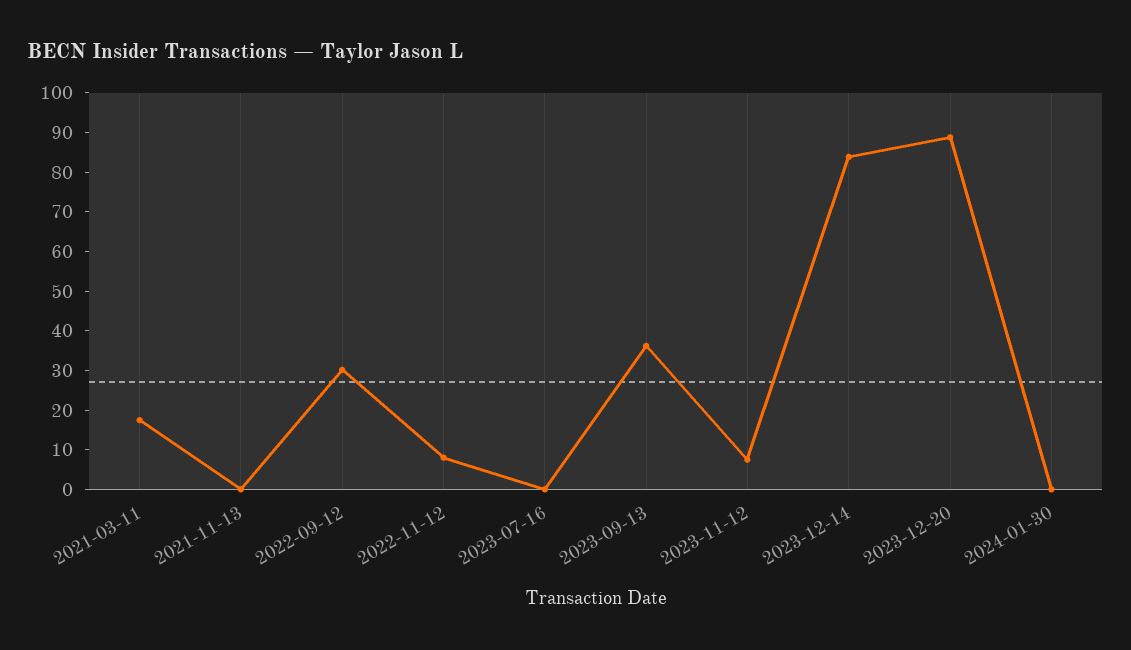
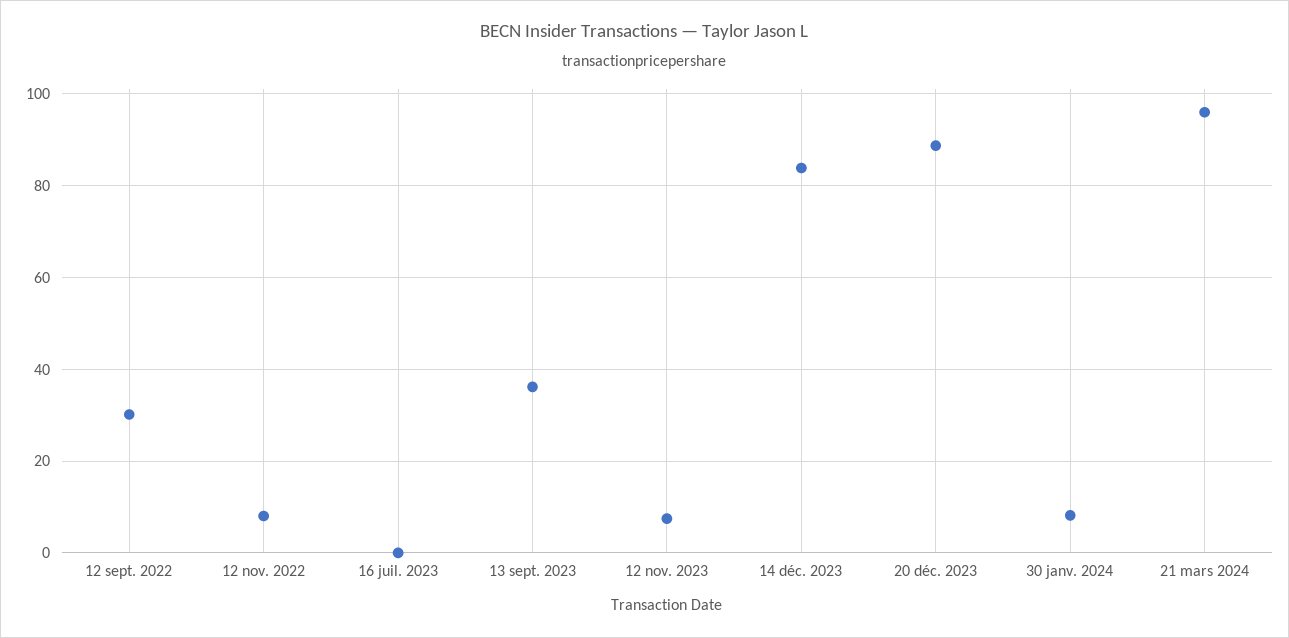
2021-03-11: 17.5 -> none
2021-11-13: 0 -> none
2024-01-30: 0 -> 8
21 mars 2024: none -> 96

